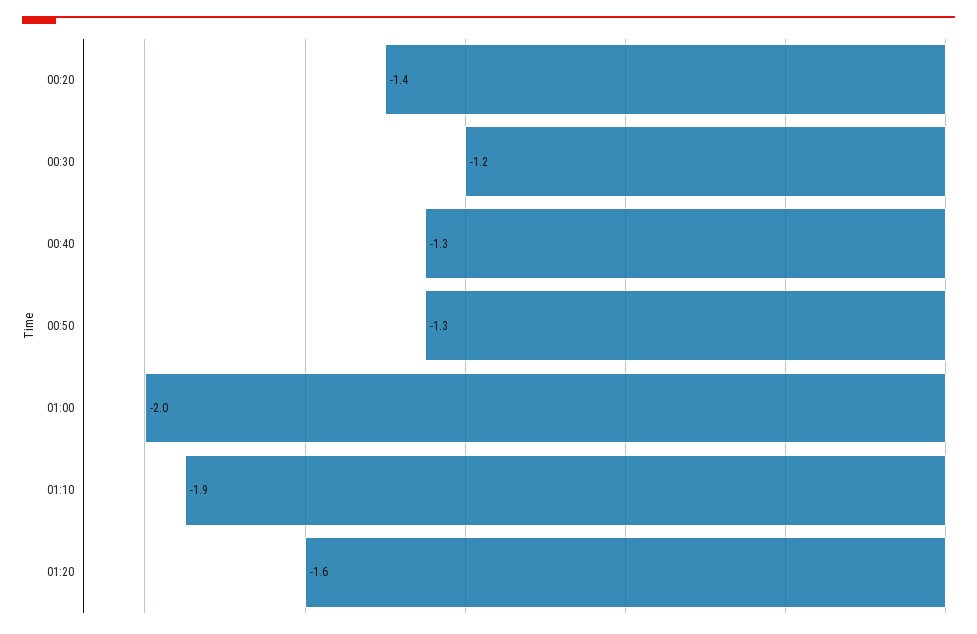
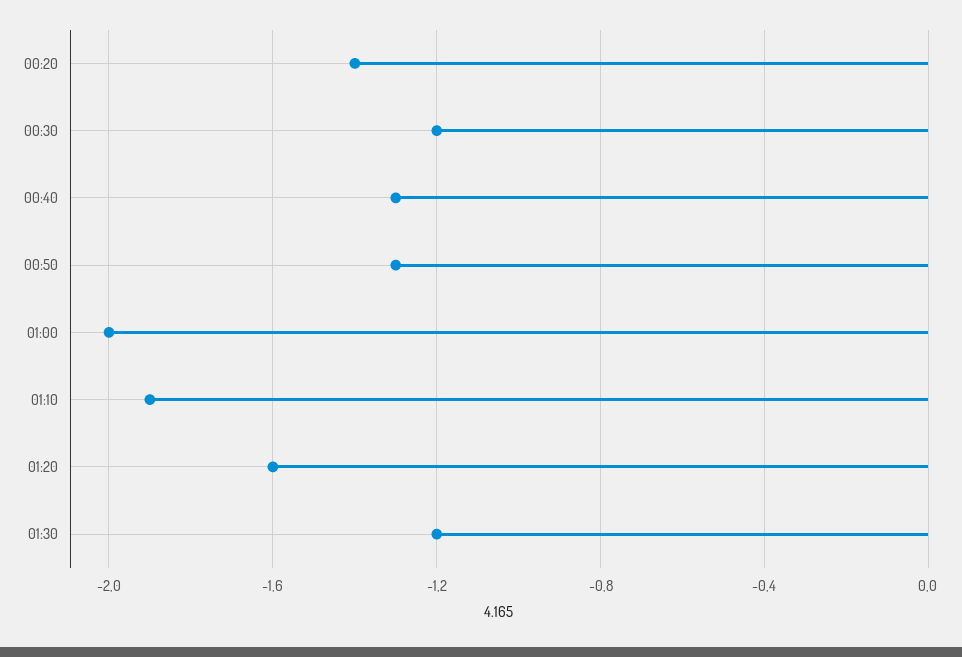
01:30: none -> -1.2

